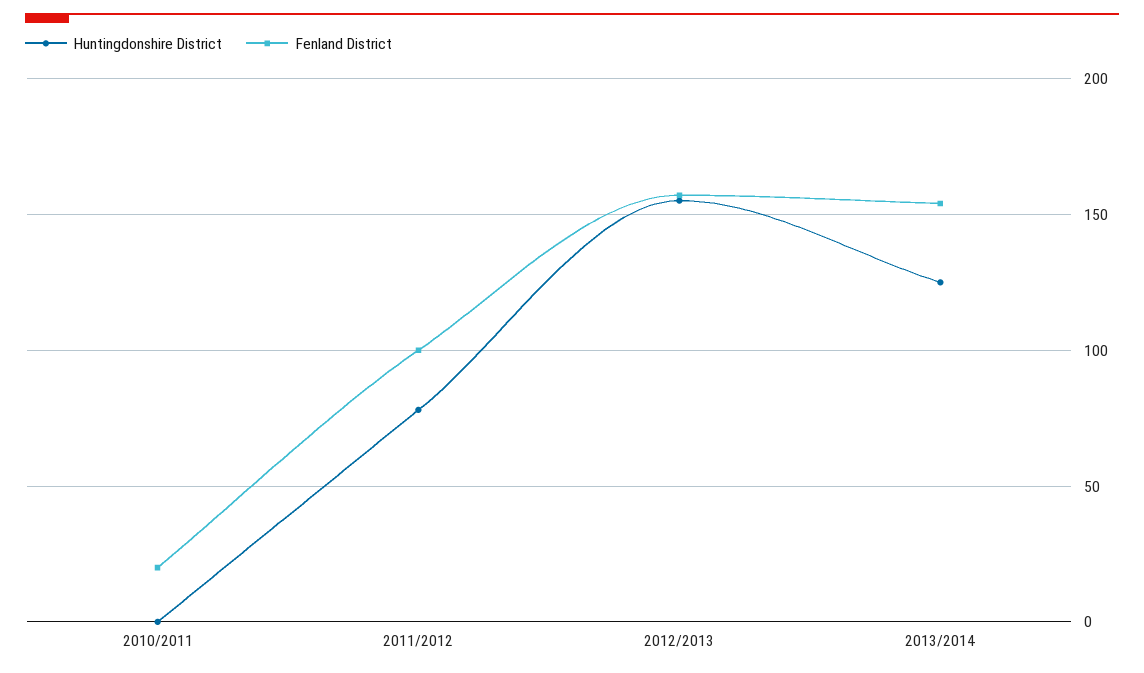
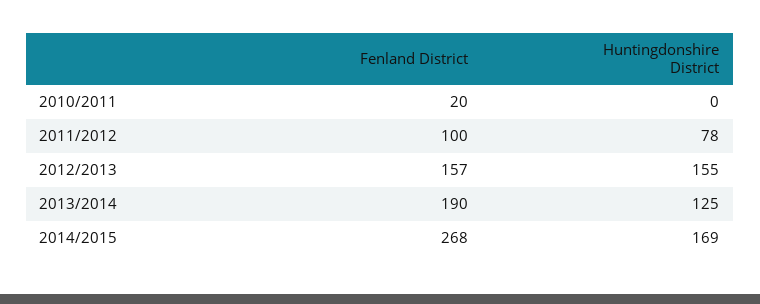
Fenland District, 2013/2014: 155 -> 190
Fenland District, 2014/2015: none -> 268
Huntingdonshire District, 2014/2015: none -> 169

